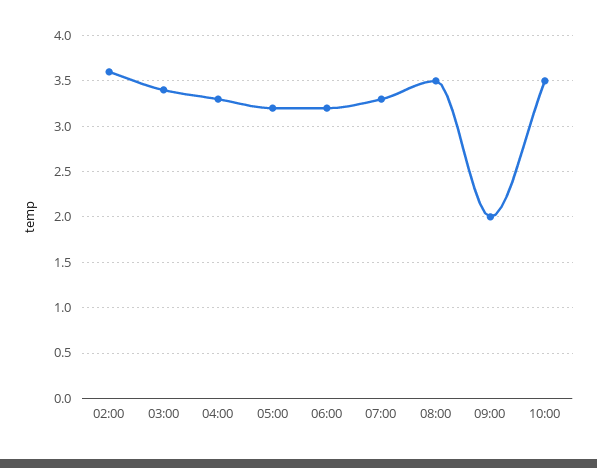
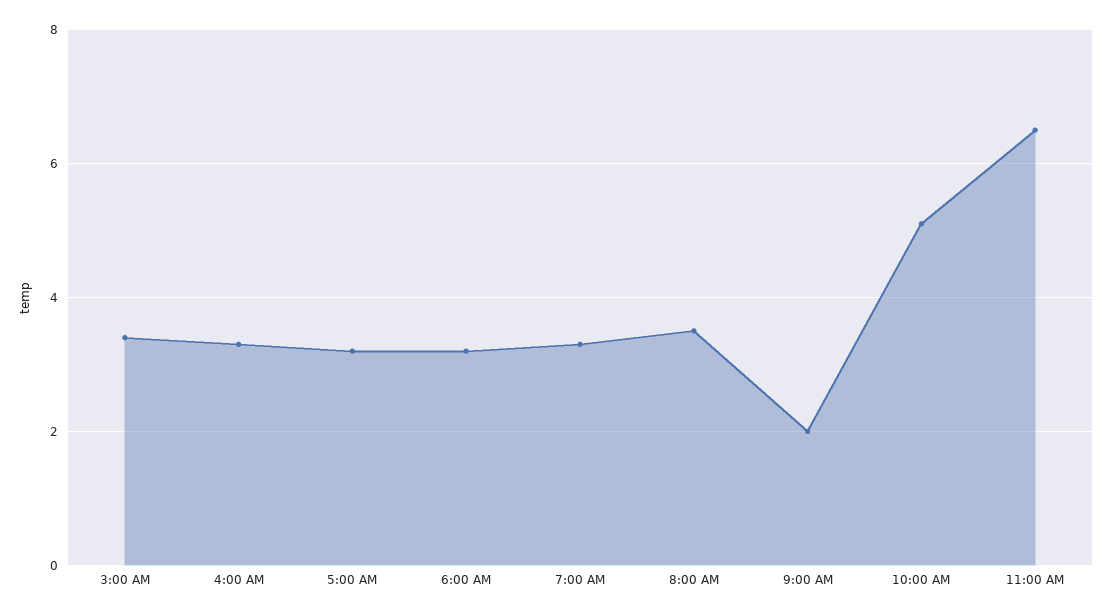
02:00: 3.6 -> none
10:00: 3.5 -> 5
11:00 AM: none -> 6.5

